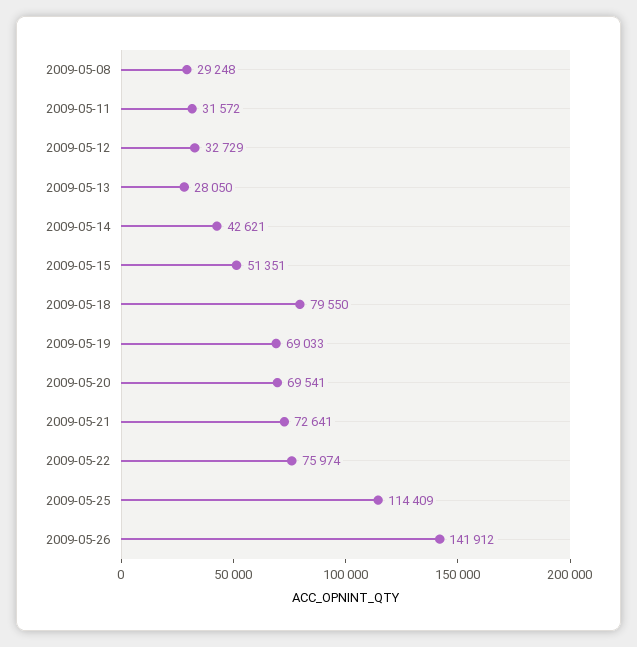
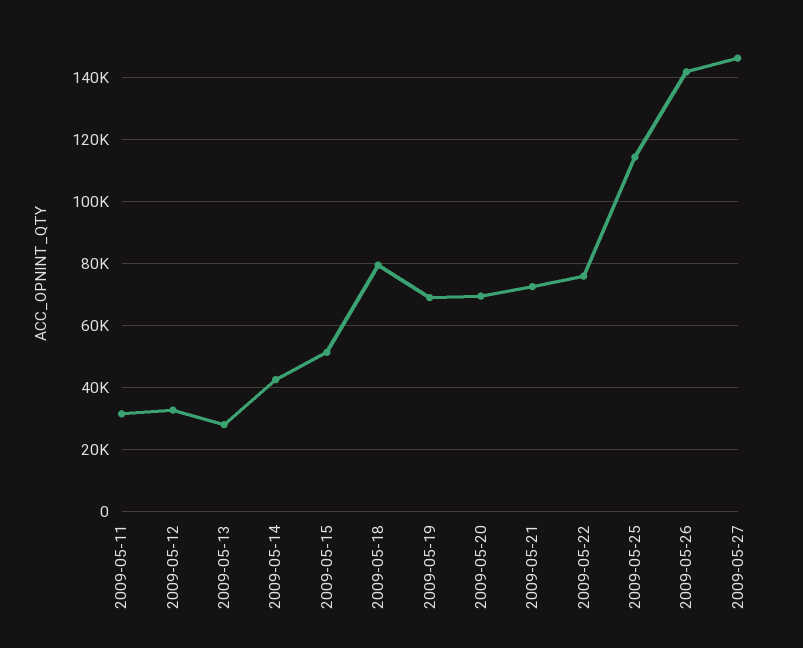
2009-05-08: 29248 -> none
2009-05-27: none -> 146000

